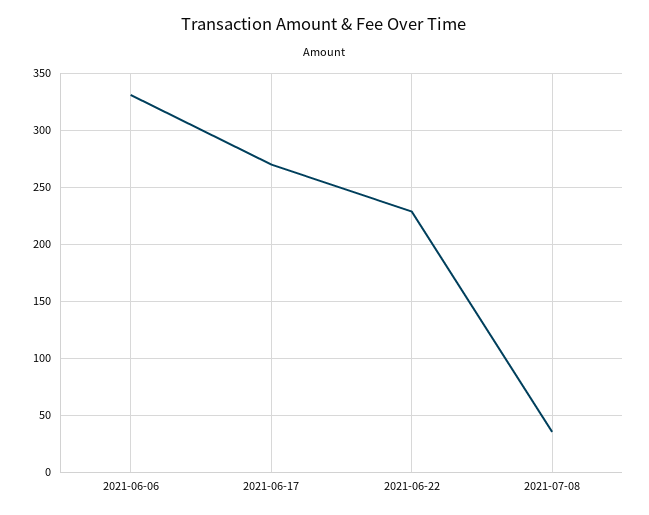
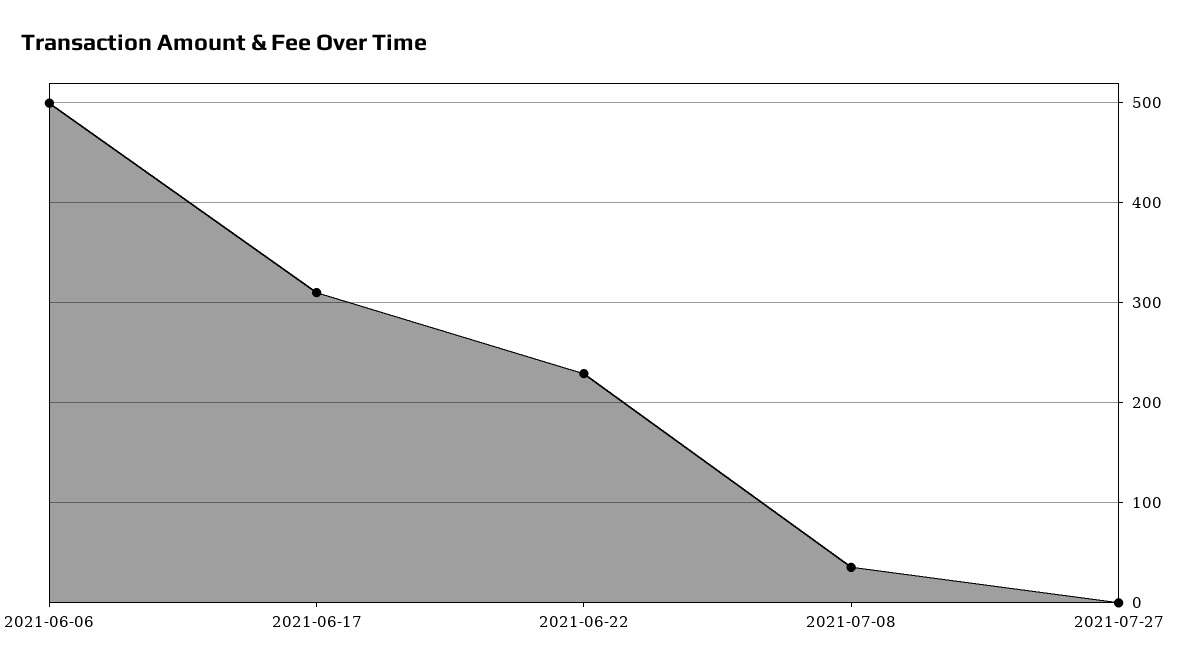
2021-06-06: 330 -> 500
2021-06-17: 270 -> 310
2021-07-27: none -> 0

